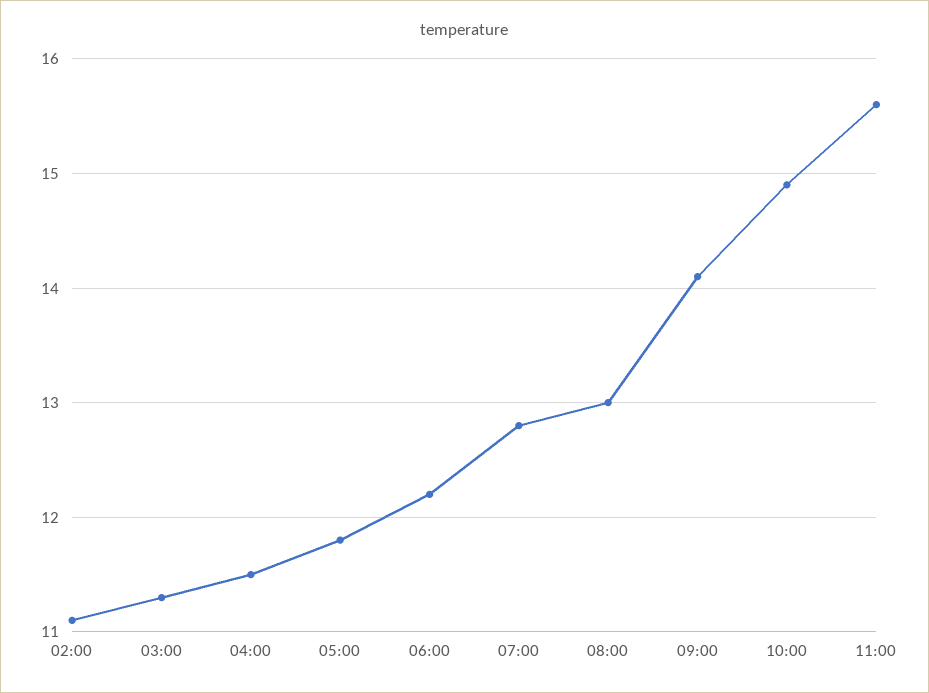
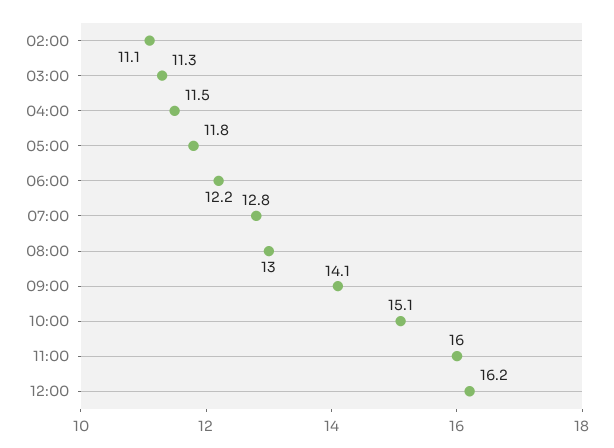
10:00: 14.9 -> 15.1
11:00: 15.6 -> 16
12:00: none -> 16.2

